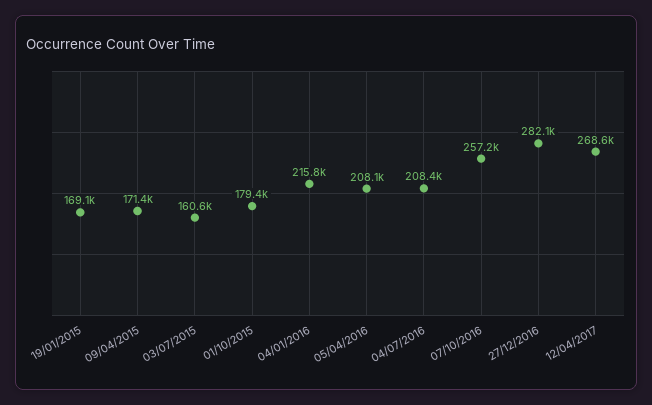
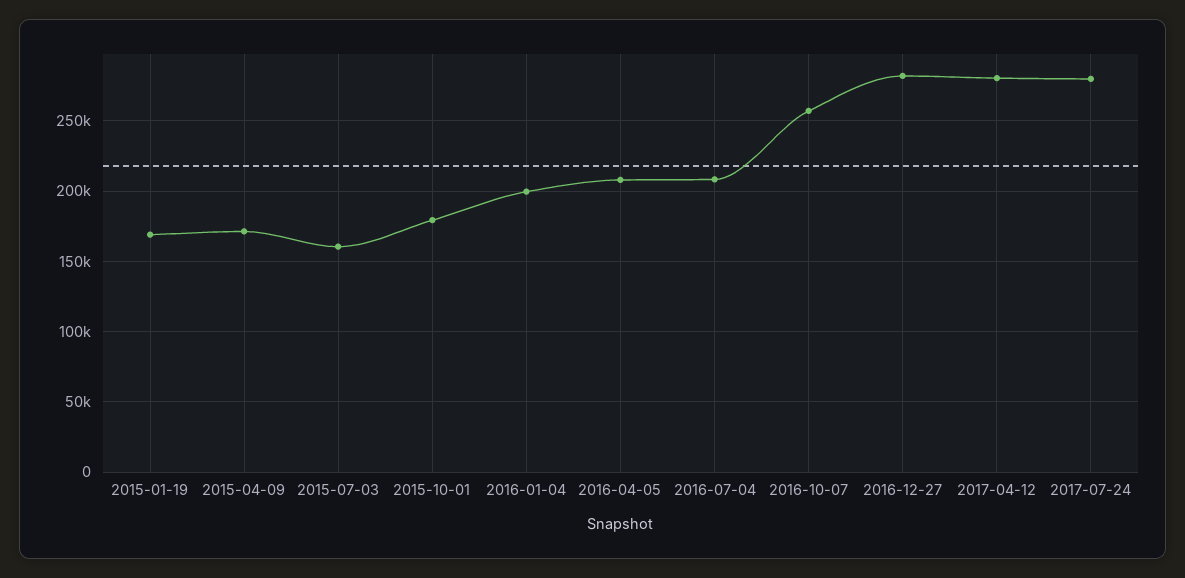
04/01/2016: 215800 -> 200000
12/04/2017: 268600 -> 280000
2017-07-24: none -> 280000

